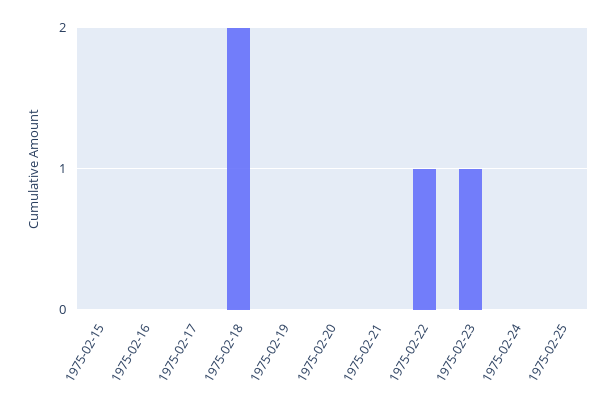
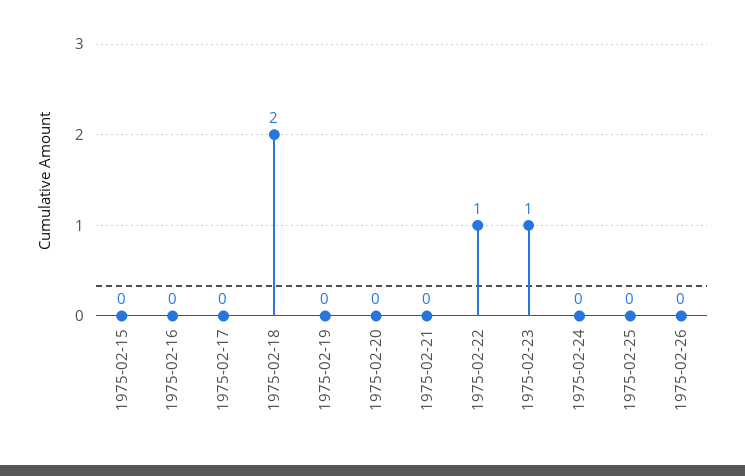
1975-02-26: none -> 0

